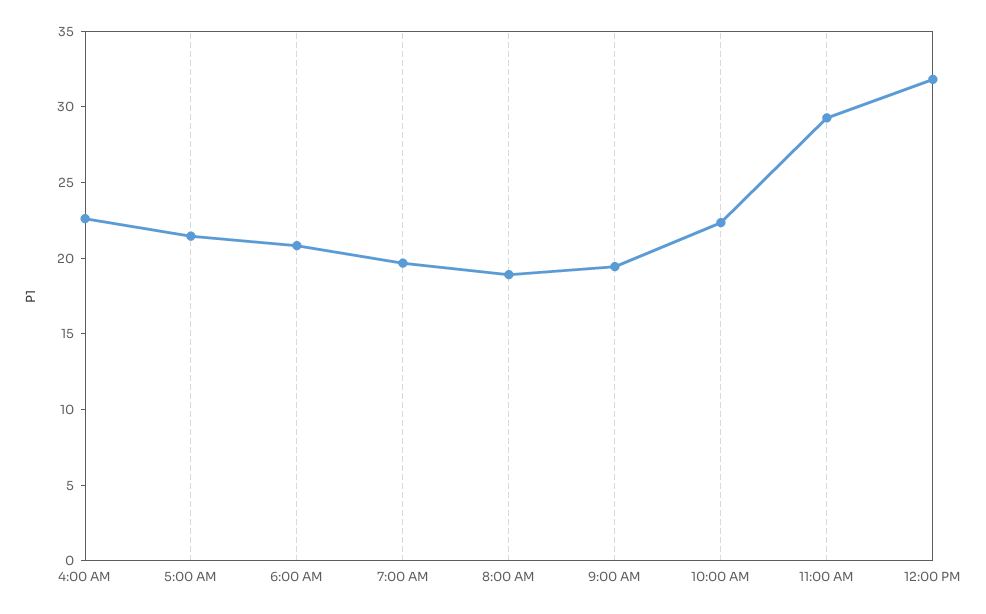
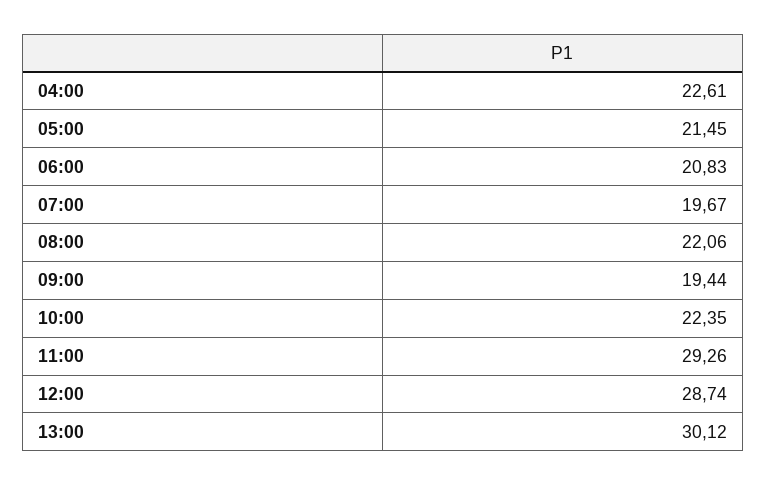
8:00 AM: 19 -> 22.06
12:00 PM: 32 -> 28.74
13:00: none -> 30.12

